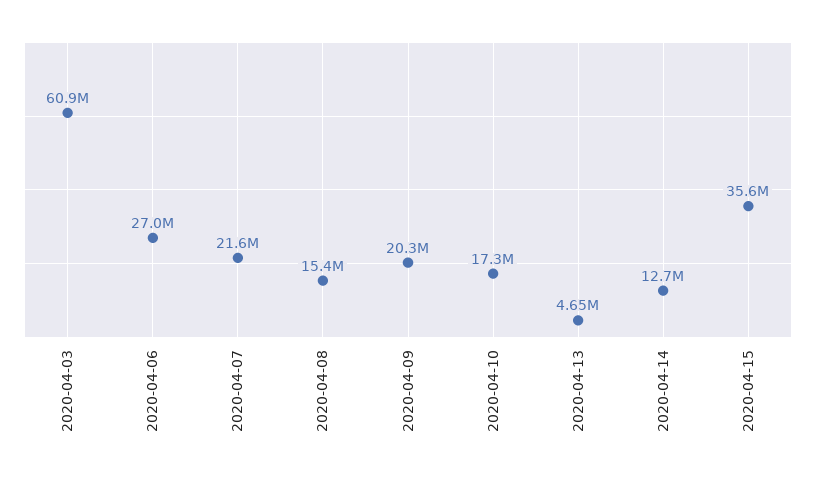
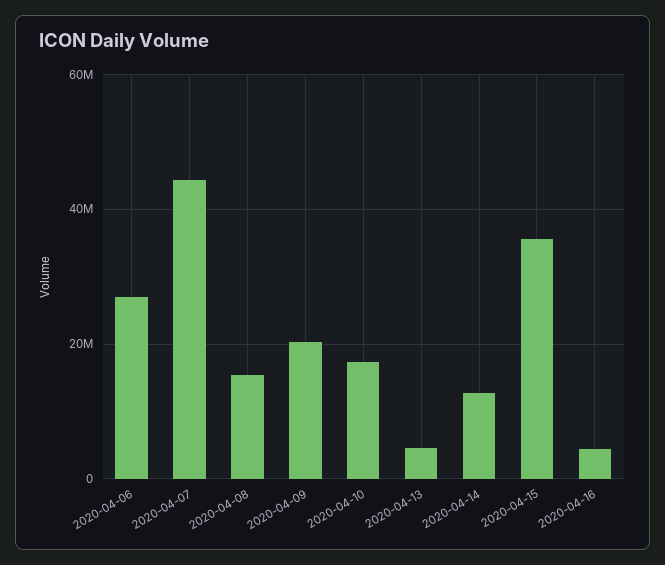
2020-04-03: 60900000 -> none
2020-04-07: 21600000 -> 44000000
2020-04-16: none -> 4000000

